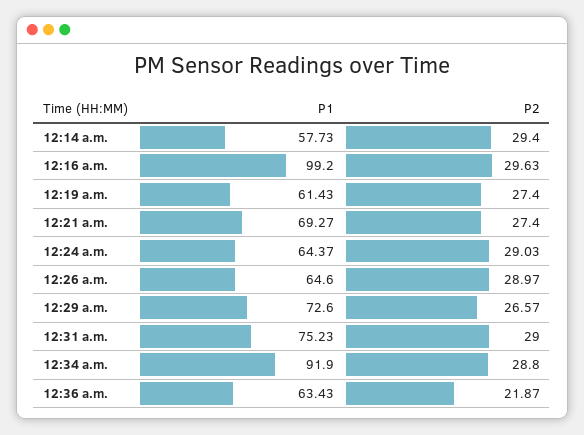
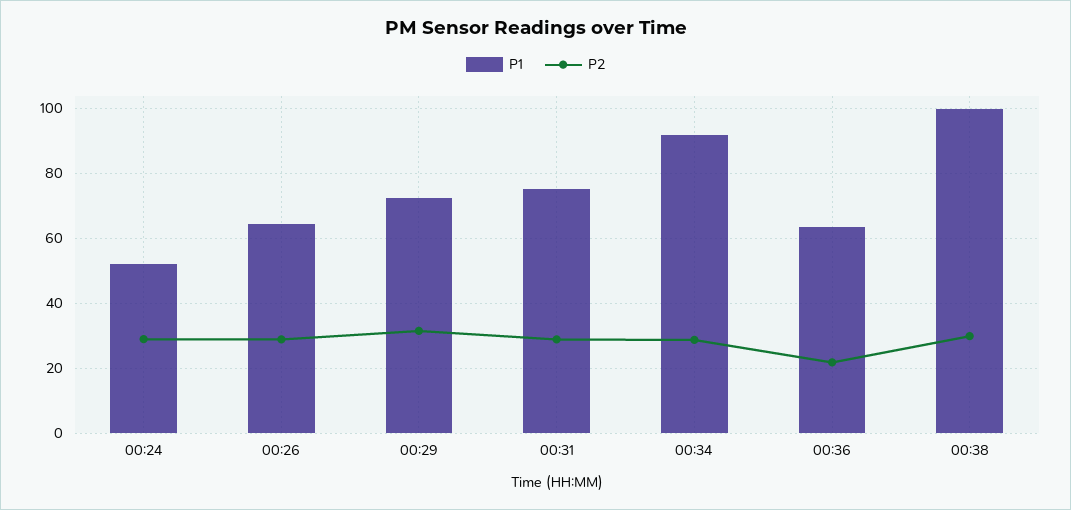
P1, 12:14 a.m.: 57.73 -> none
P2, 12:14 a.m.: 29.4 -> none
P1, 12:16 a.m.: 99.2 -> none
P2, 12:16 a.m.: 29.63 -> none
P1, 12:19 a.m.: 61.43 -> none
P2, 12:19 a.m.: 27.4 -> none
P1, 12:21 a.m.: 69.27 -> none
P2, 12:21 a.m.: 27.4 -> none
P1, 12:24 a.m.: 64.37 -> 52
P2, 12:29 a.m.: 26.57 -> 32
P1, 00:38: none -> 100
P2, 00:38: none -> 30

